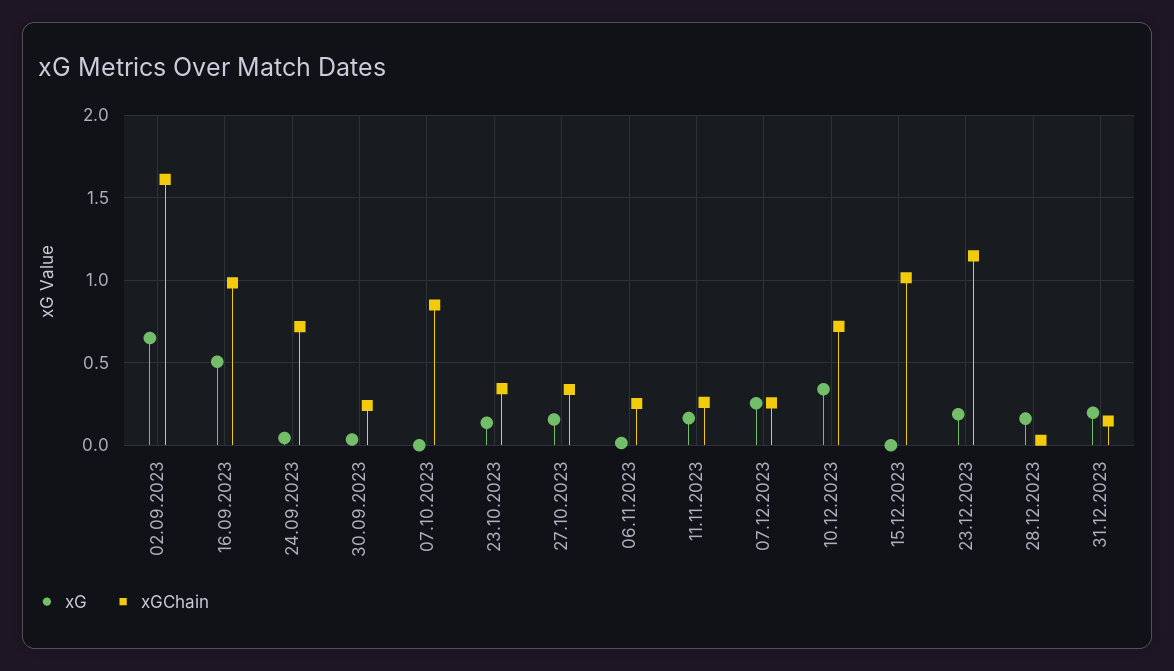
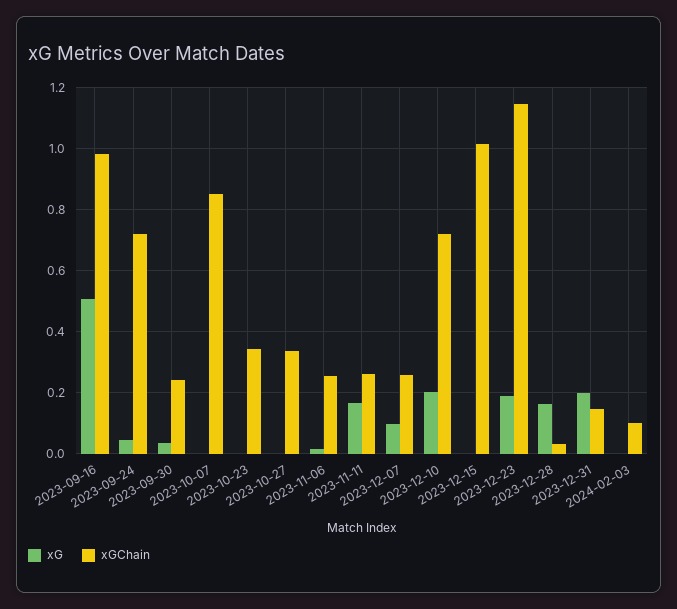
xG, 02.09.2023: 0.65 -> none
xGChain, 02.09.2023: 1.6 -> none
xG, 23.10.2023: 0.15 -> 0
xG, 27.10.2023: 0.15 -> 0
xG, 07.12.2023: 0.25 -> 0.1
xG, 10.12.2023: 0.35 -> 0.2
xG, 2024-02-03: none -> 0
xGChain, 2024-02-03: none -> 0.1

